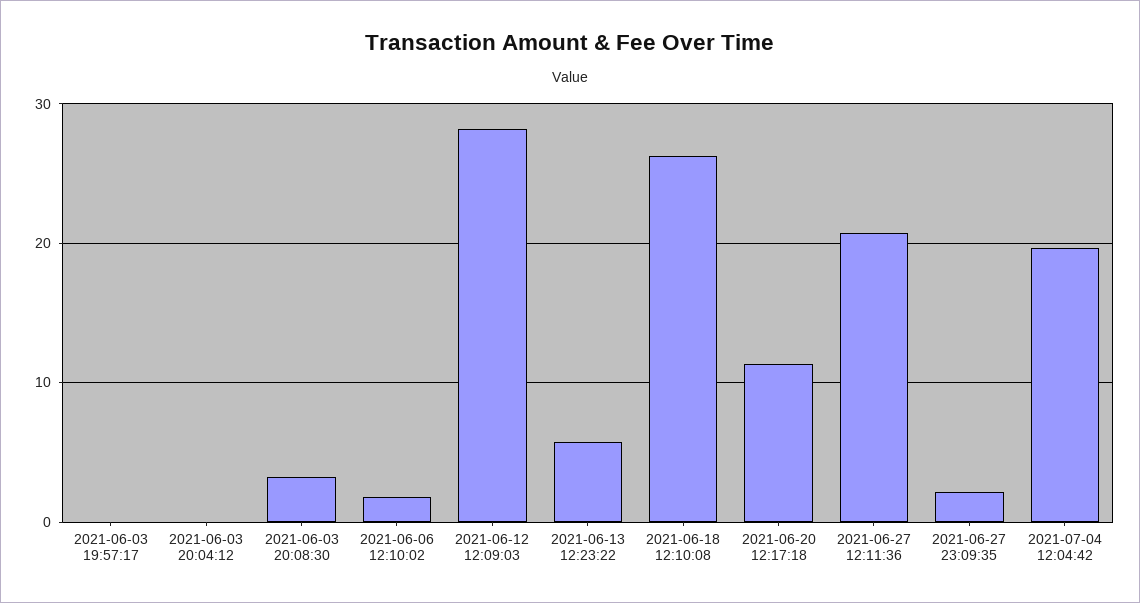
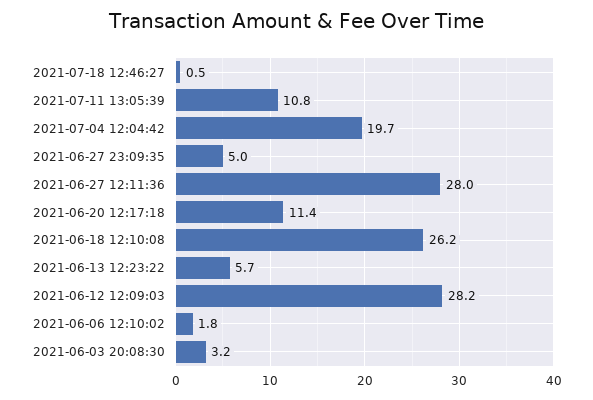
2021-06-03 19:57:17: 0 -> none
2021-06-03 20:04:12: 0 -> none
2021-06-27 12:11:36: 21 -> 28
2021-06-27 23:09:35: 2 -> 5
2021-07-18 12:46:27: none -> 0.5
2021-07-11 13:05:39: none -> 10.8

